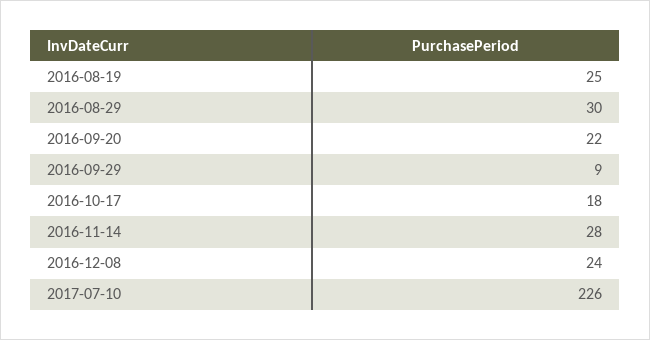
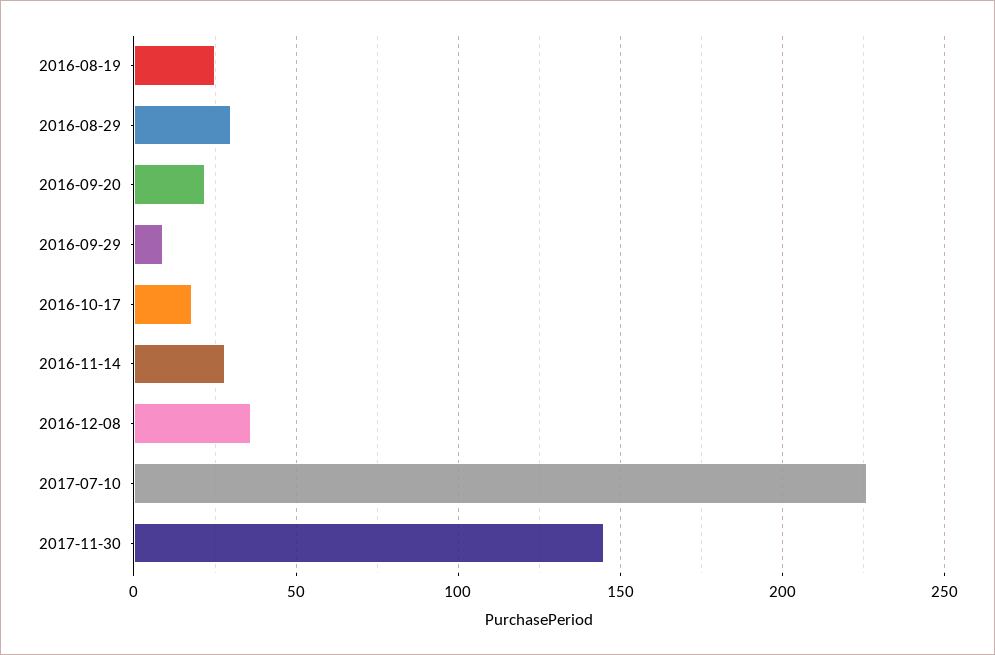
2016-12-08: 24 -> 35
2017-11-30: none -> 145

